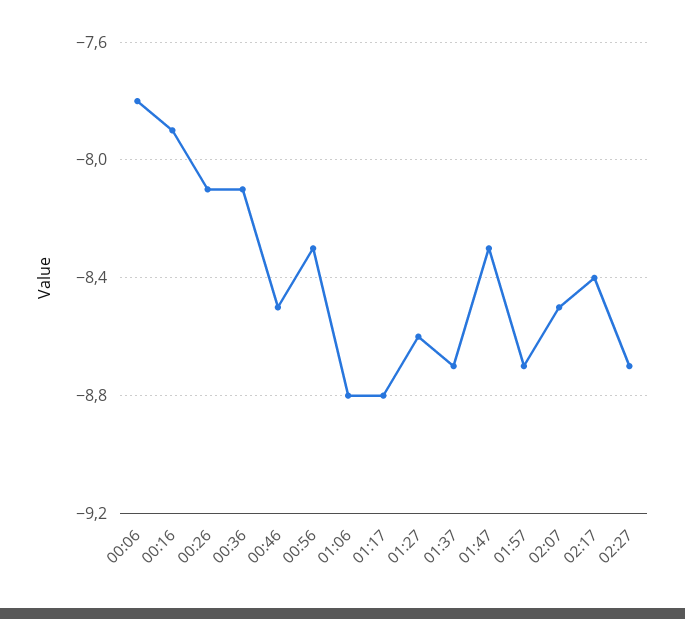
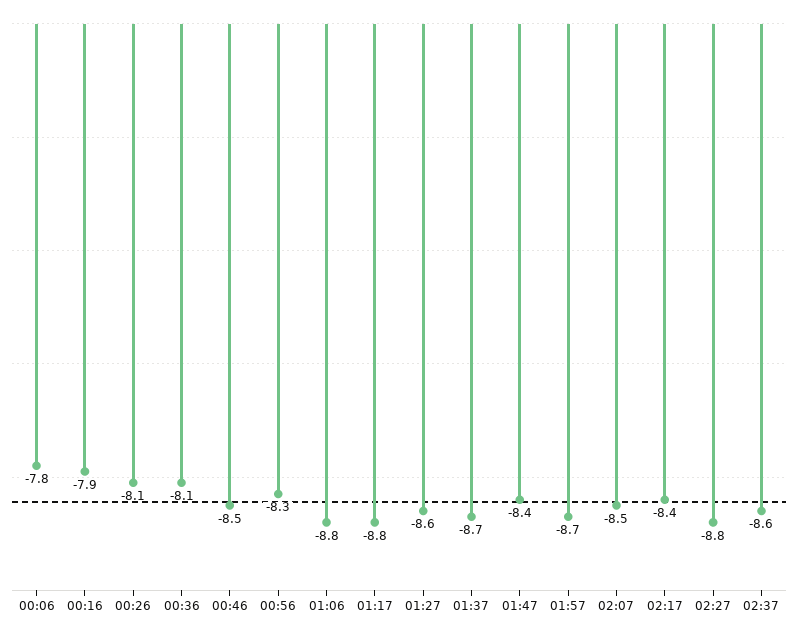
01:47: -8.3 -> -8.4
02:27: -8.7 -> -8.8
02:37: none -> -8.6

